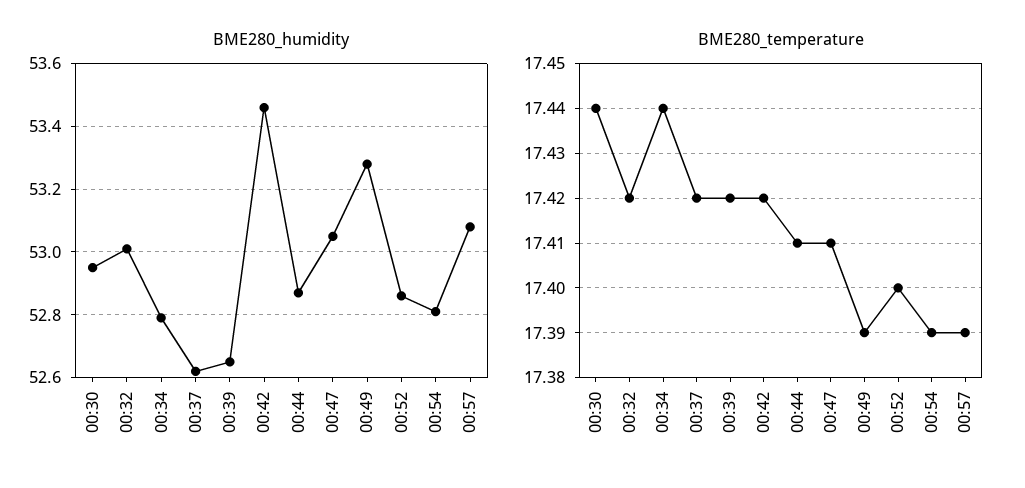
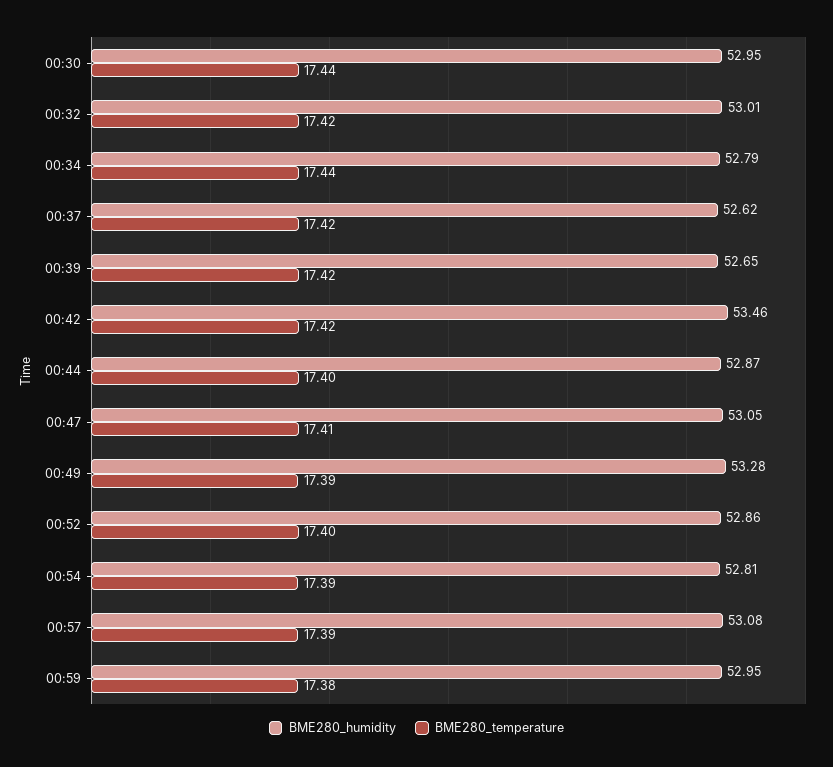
BME280_temperature, 00:44: 17.41 -> 17.4
BME280_humidity, 00:59: none -> 52.95
BME280_temperature, 00:59: none -> 17.38

